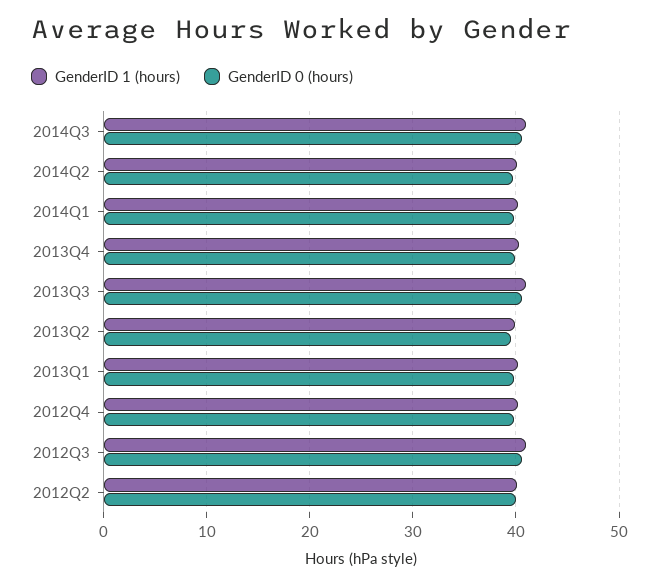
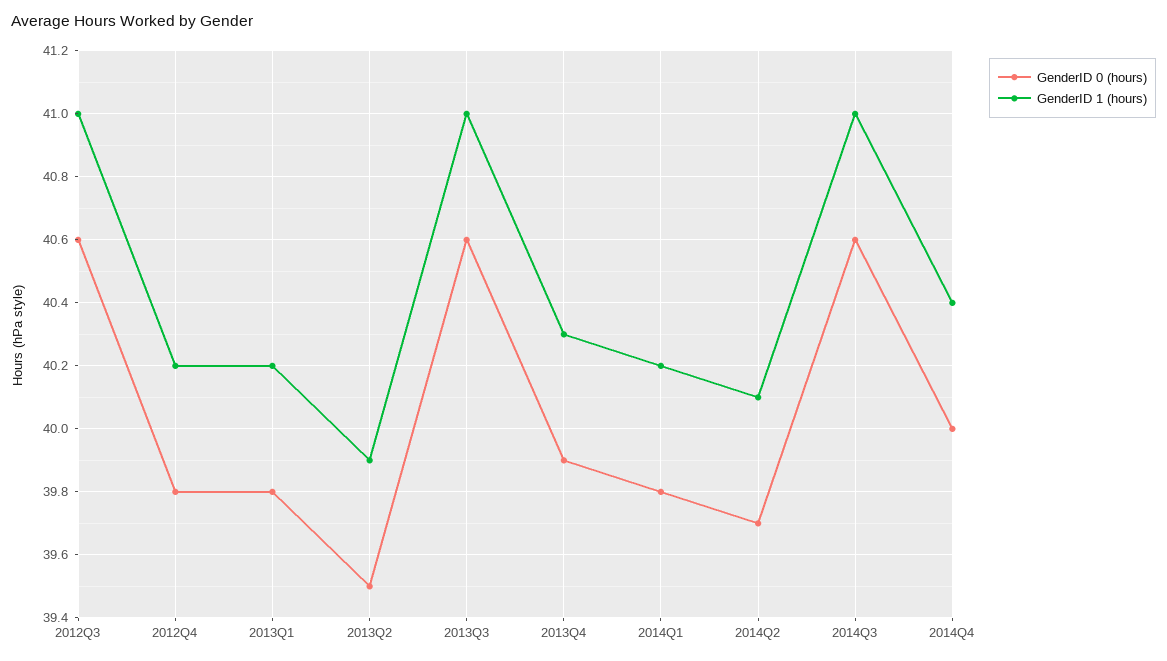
GenderID 1 (hours), 2012Q2: 40 -> none
GenderID 0 (hours), 2012Q2: 40 -> none
GenderID 0 (hours), 2014Q4: none -> 40
GenderID 1 (hours), 2014Q4: none -> 40.4

